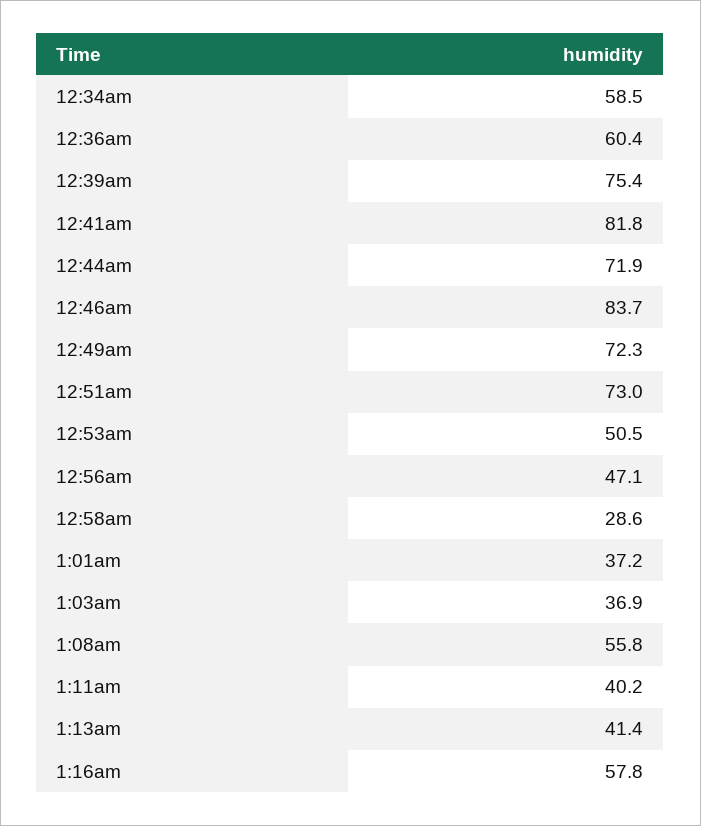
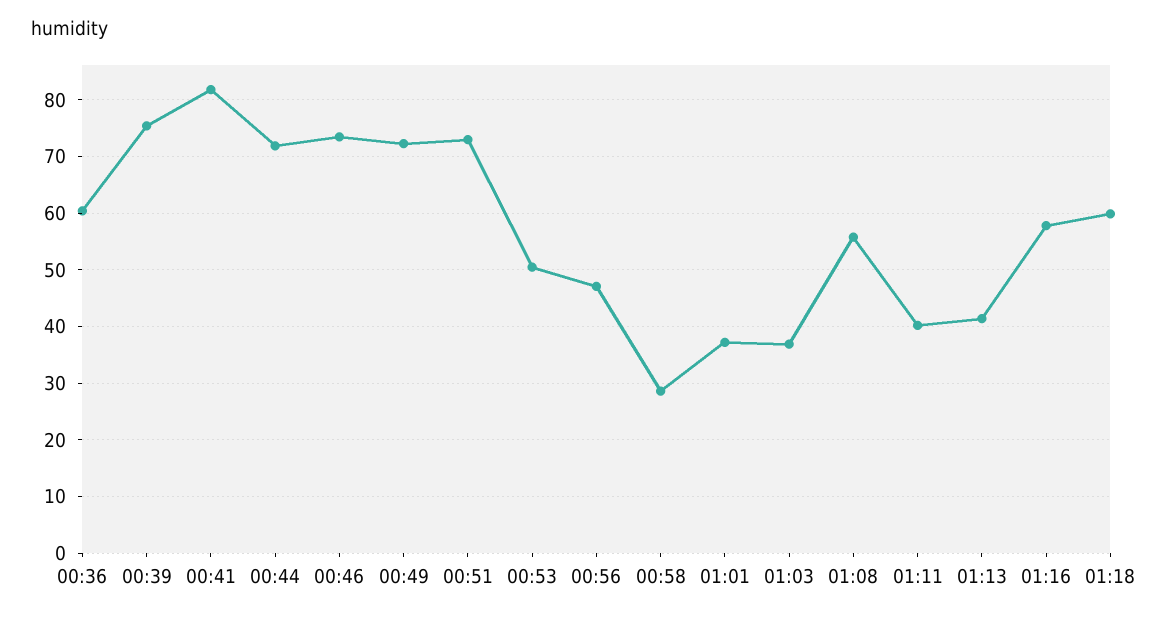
12:34am: 58.5 -> none
12:46am: 83.7 -> 74
01:18: none -> 60

